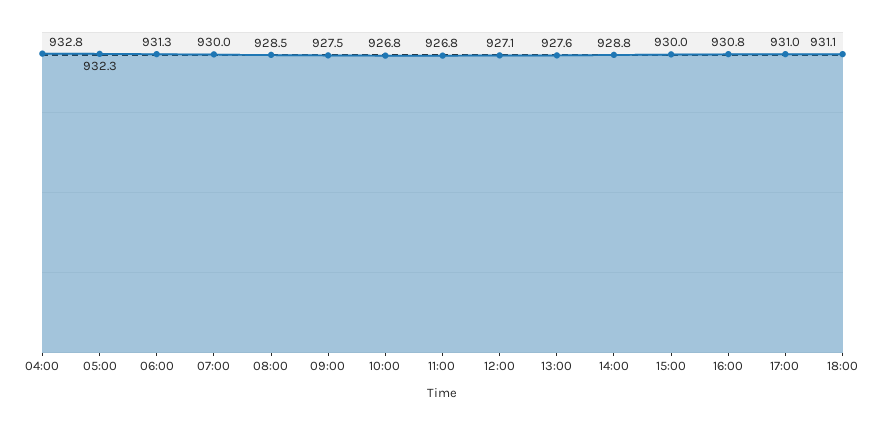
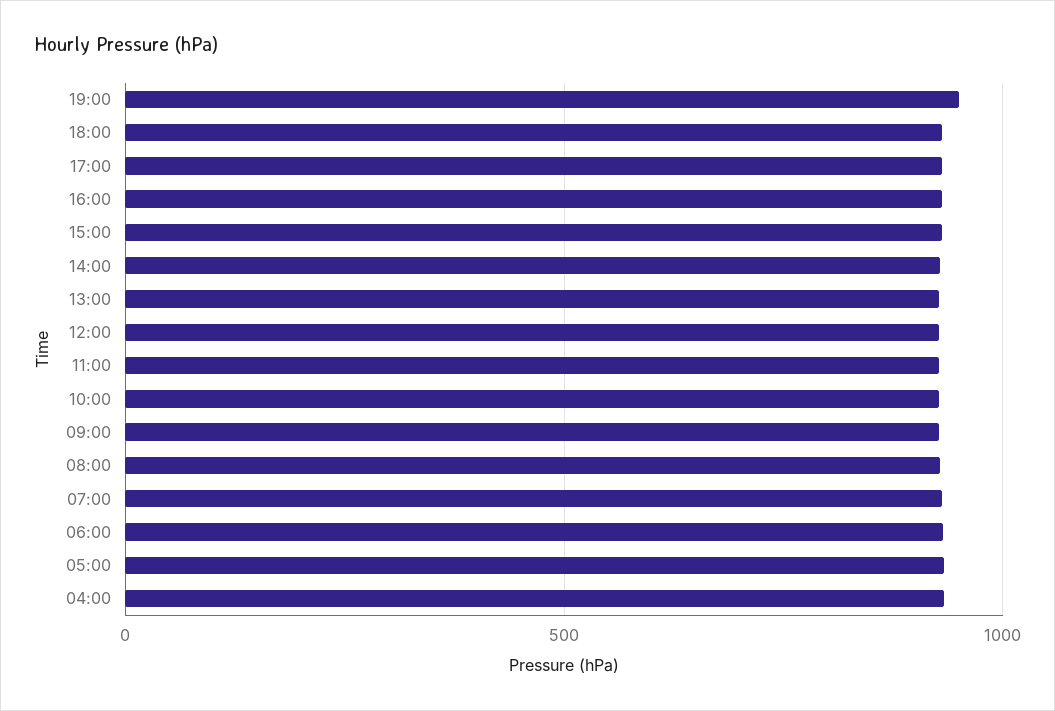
19:00: none -> 950

